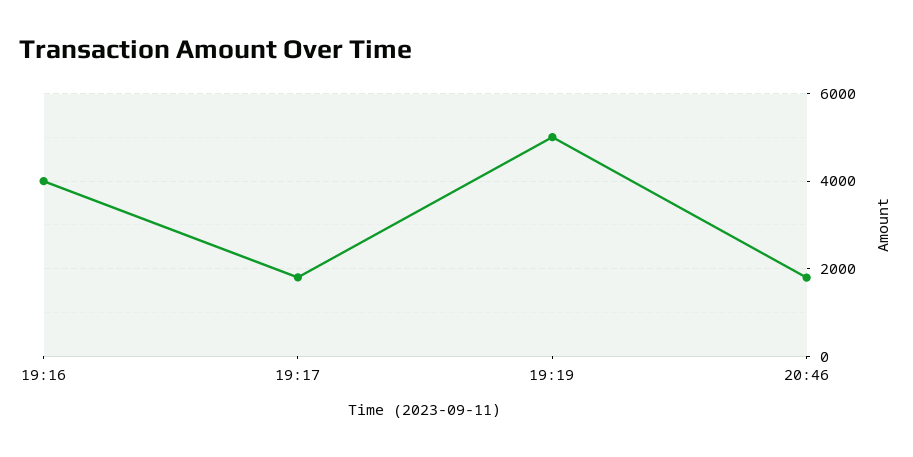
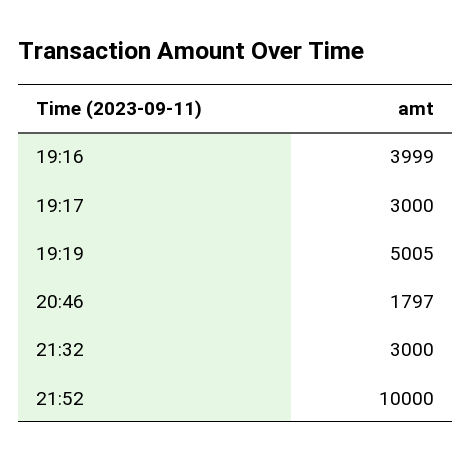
19:17: 1800 -> 3000
21:32: none -> 3000
21:52: none -> 10000

